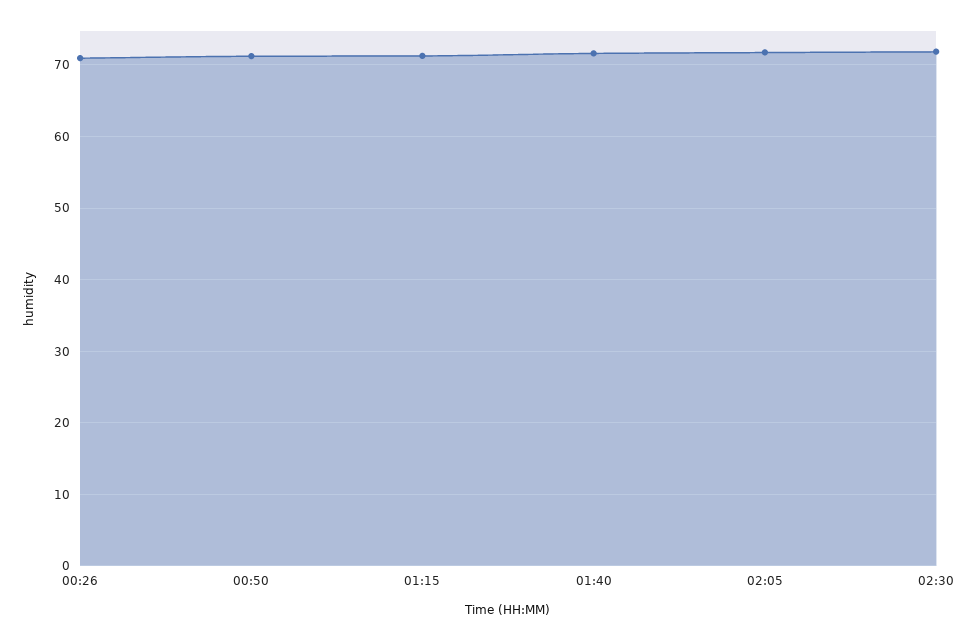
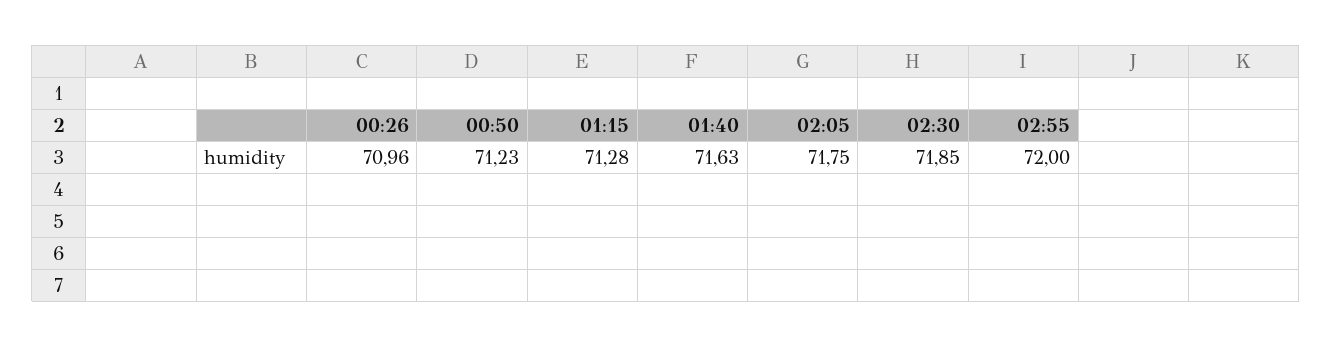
02:55: none -> 72

